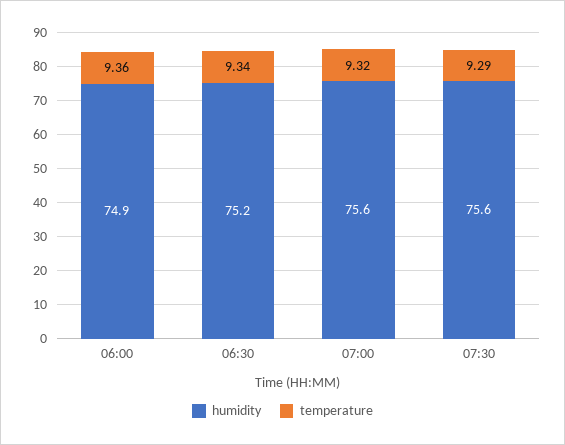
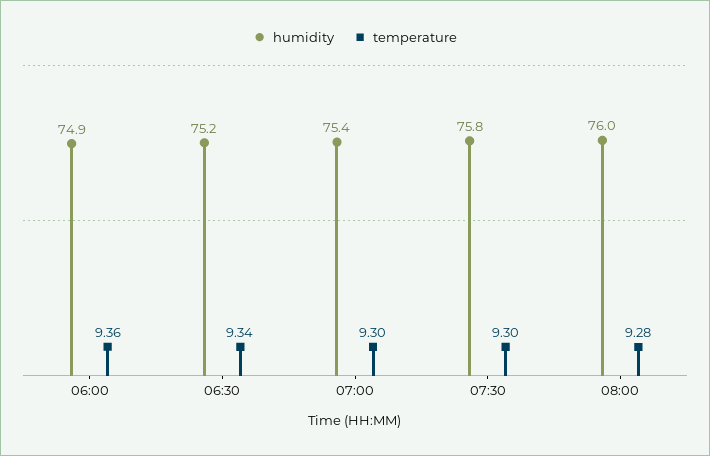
humidity, 07:00: 75.6 -> 75.4
temperature, 07:00: 9.32 -> 9.3
humidity, 07:30: 75.6 -> 75.8
temperature, 07:30: 9.29 -> 9.3
humidity, 08:00: none -> 76
temperature, 08:00: none -> 9.28

